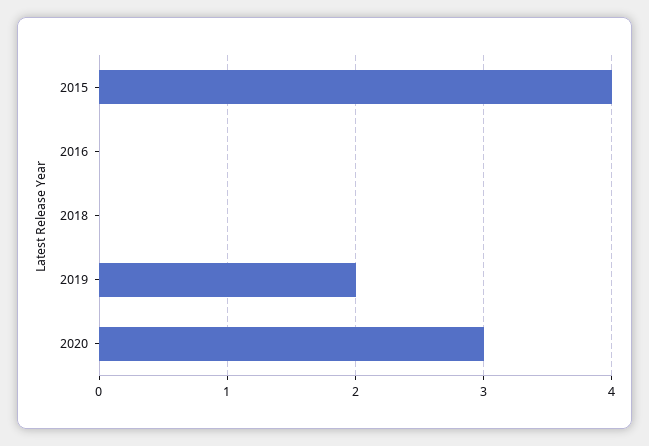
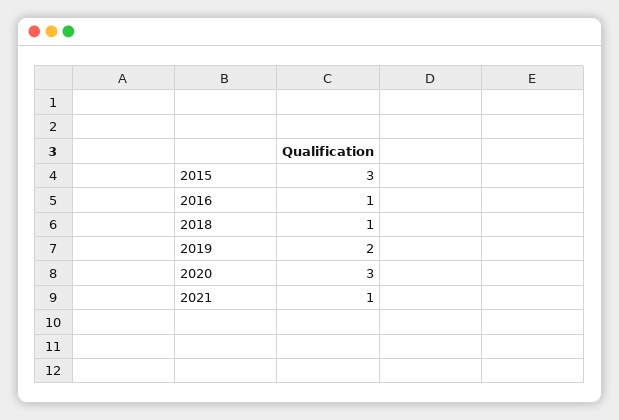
2015: 4 -> 3
2016: 0 -> 1
2018: 0 -> 1
2021: none -> 1

